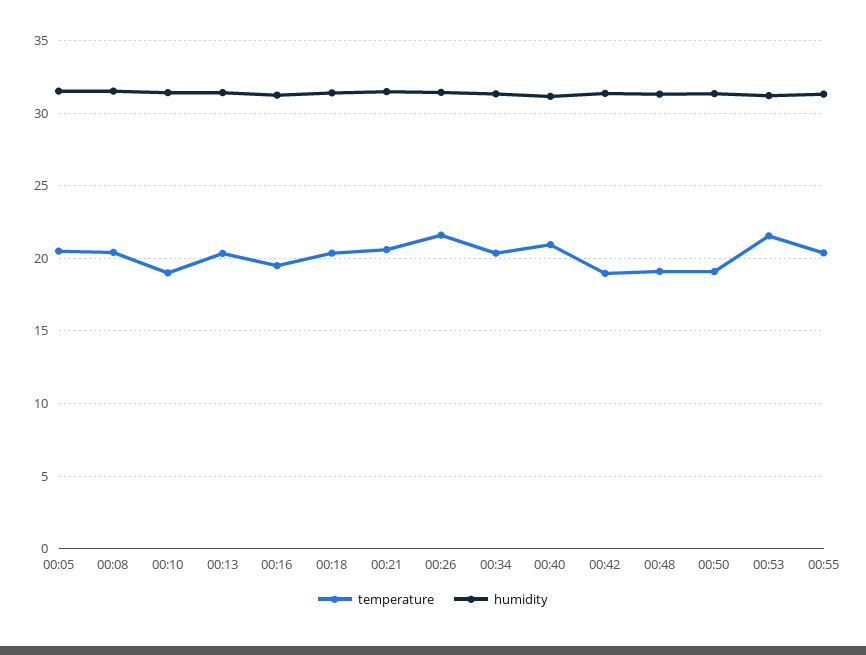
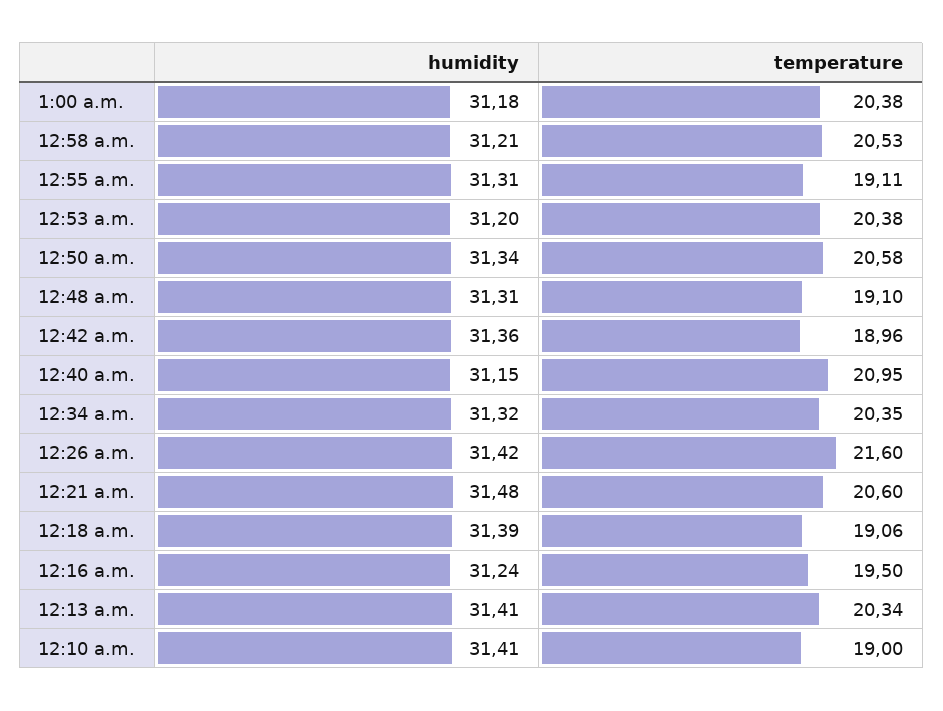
temperature, 00:05: 20.5 -> none
humidity, 00:05: 31.5 -> none
temperature, 00:08: 20.5 -> none
humidity, 00:08: 31.5 -> none
temperature, 00:18: 20.5 -> 19.06
temperature, 00:50: 19 -> 20.58
temperature, 00:53: 21.5 -> 20.38
temperature, 00:55: 20.5 -> 19.11
humidity, 1:00 a.m.: none -> 31.18
temperature, 1:00 a.m.: none -> 20.38
humidity, 12:58 a.m.: none -> 31.21
temperature, 12:58 a.m.: none -> 20.53

